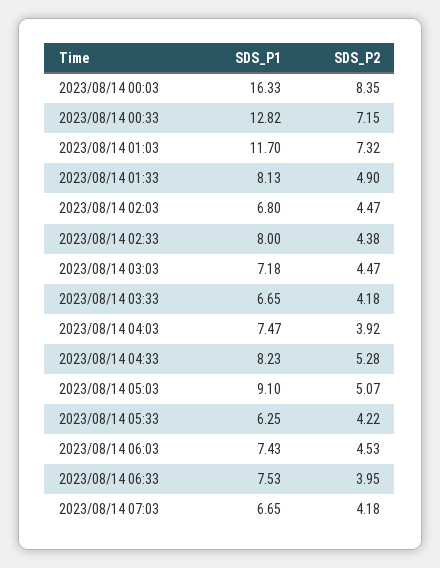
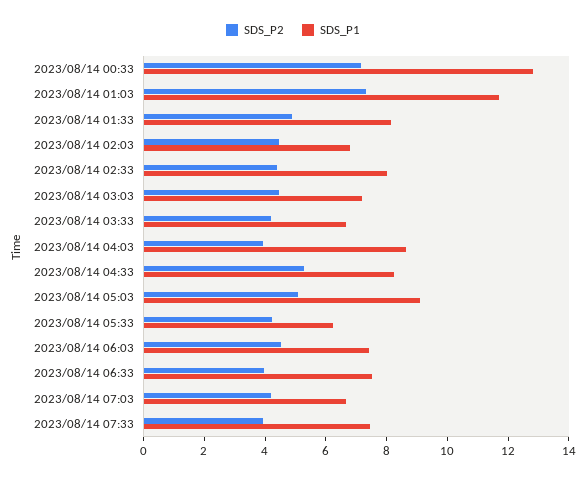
SDS_P1, 2023/08/14 00:03: 16.33 -> none
SDS_P2, 2023/08/14 00:03: 8.35 -> none
SDS_P1, 2023/08/14 04:03: 7.47 -> 8.5
SDS_P2, 2023/08/14 07:33: none -> 4
SDS_P1, 2023/08/14 07:33: none -> 7.5

